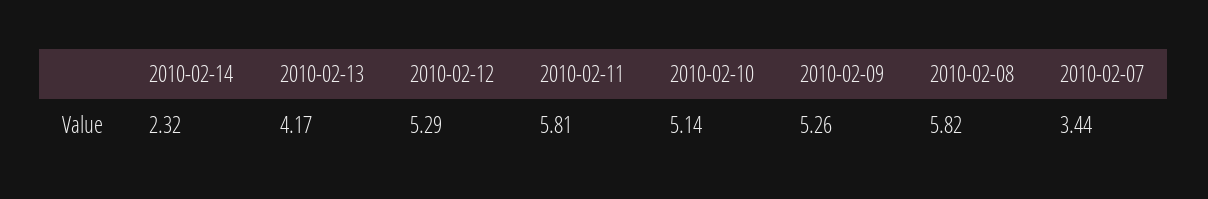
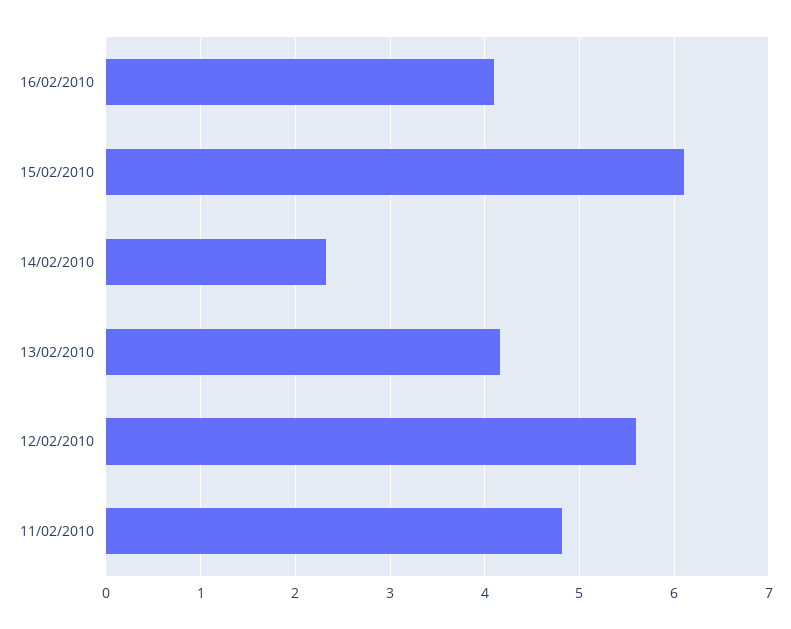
2010-02-12: 5.29 -> 5.6
2010-02-11: 5.81 -> 4.8
2010-02-10: 5.14 -> none
2010-02-09: 5.26 -> none
2010-02-08: 5.82 -> none
2010-02-07: 3.44 -> none
16/02/2010: none -> 4.1
15/02/2010: none -> 6.1

